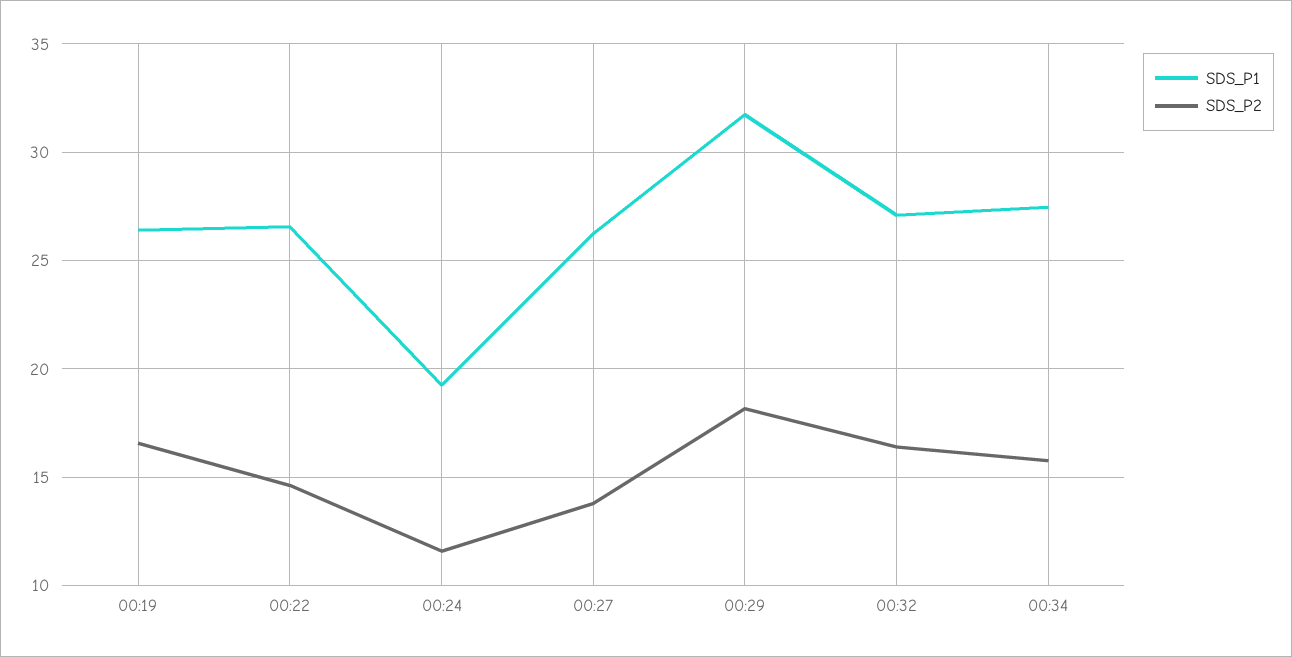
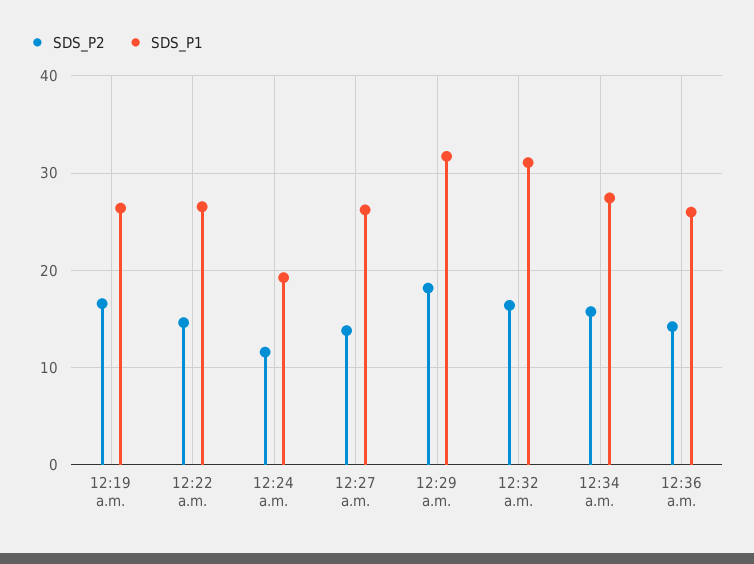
SDS_P1, 00:32: 27 -> 31
SDS_P2, 12:36 a.m.: none -> 14
SDS_P1, 12:36 a.m.: none -> 26

